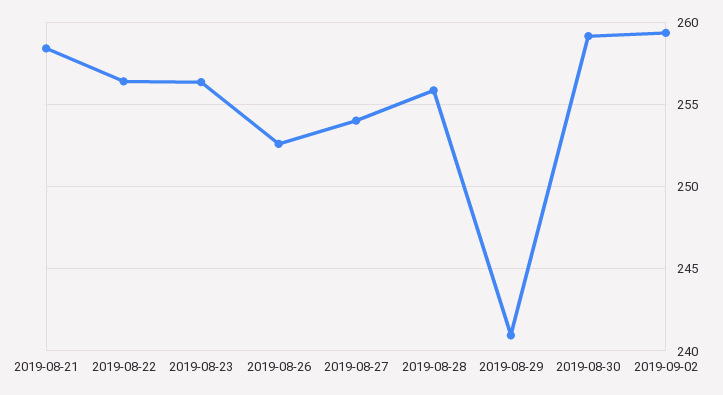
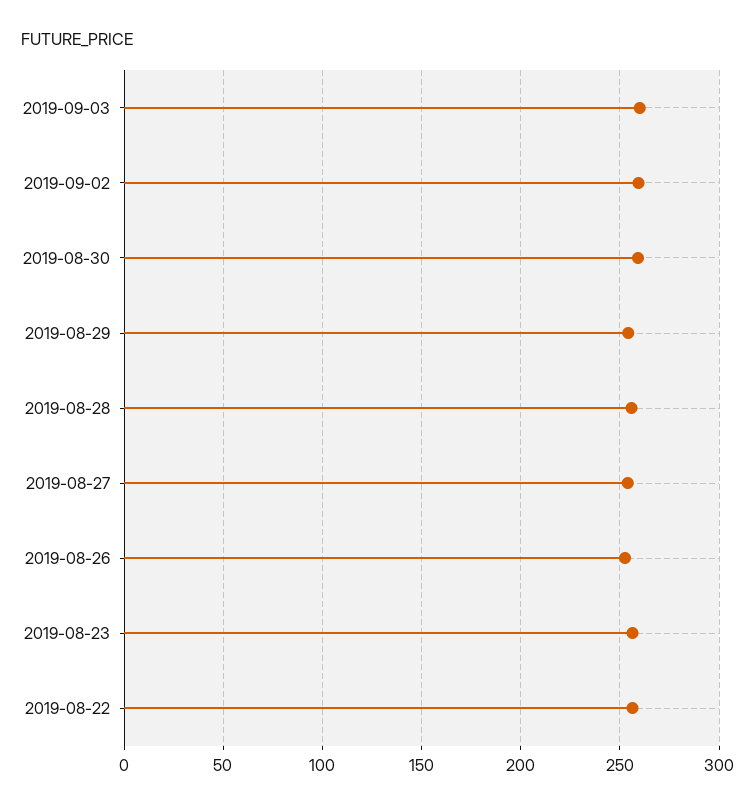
2019-08-21: 258.5 -> none
2019-08-29: 241 -> 255
2019-09-03: none -> 260

